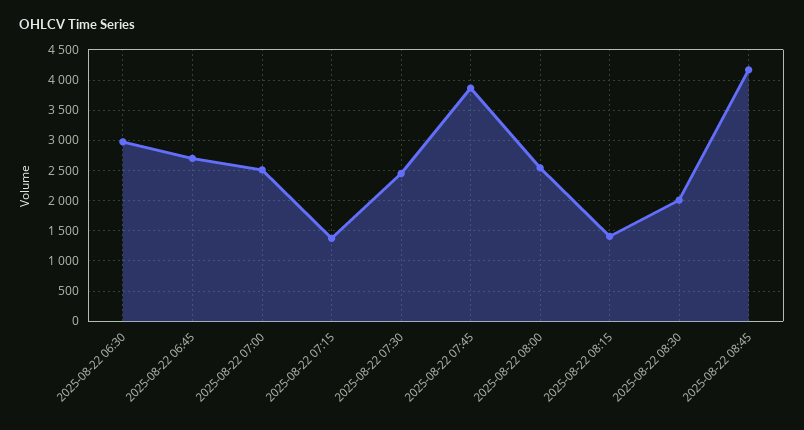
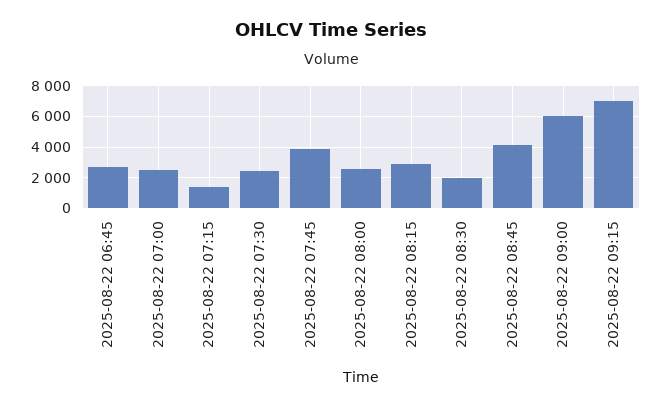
2025-08-22 06:30: 3000 -> none
2025-08-22 08:15: 1400 -> 3000
2025-08-22 09:00: none -> 6000
2025-08-22 09:15: none -> 7000

